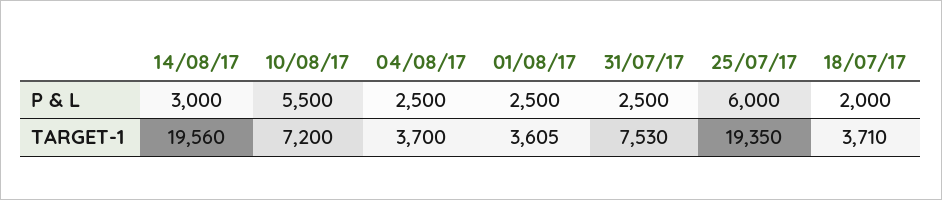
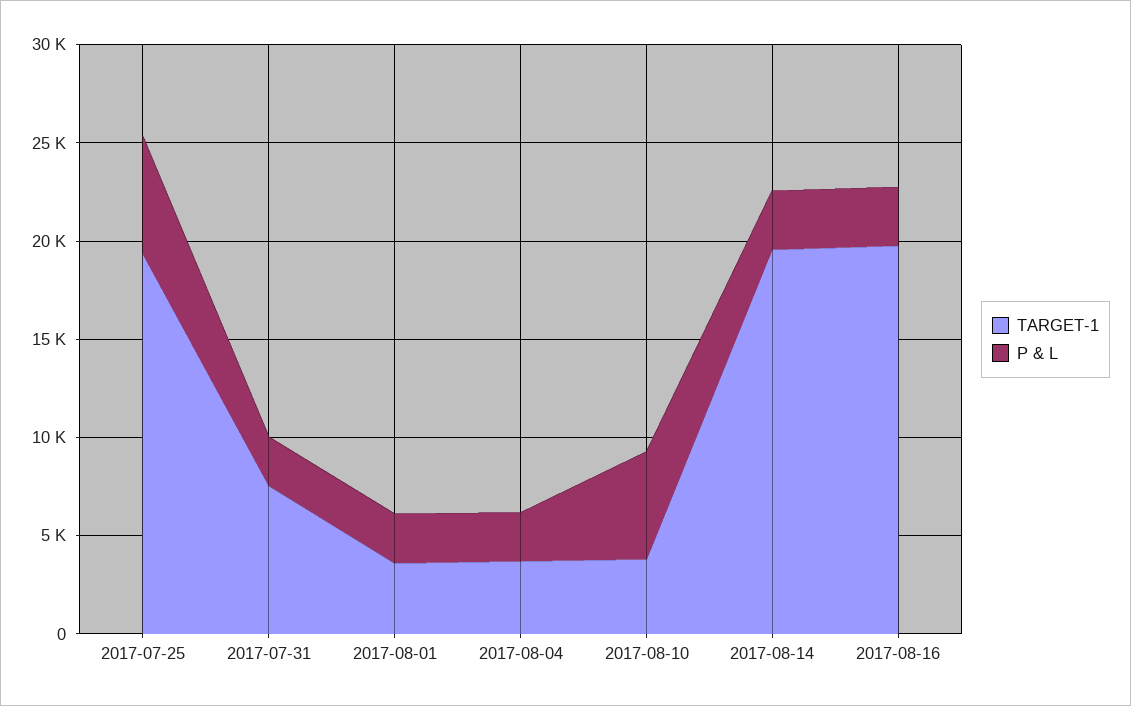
P & L, 18/07/17: 2000 -> none
TARGET-1, 10/08/17: 7200 -> 4000
TARGET-1, 18/07/17: 3710 -> none
TARGET-1, 2017-08-16: none -> 20000
P & L, 2017-08-16: none -> 3000

